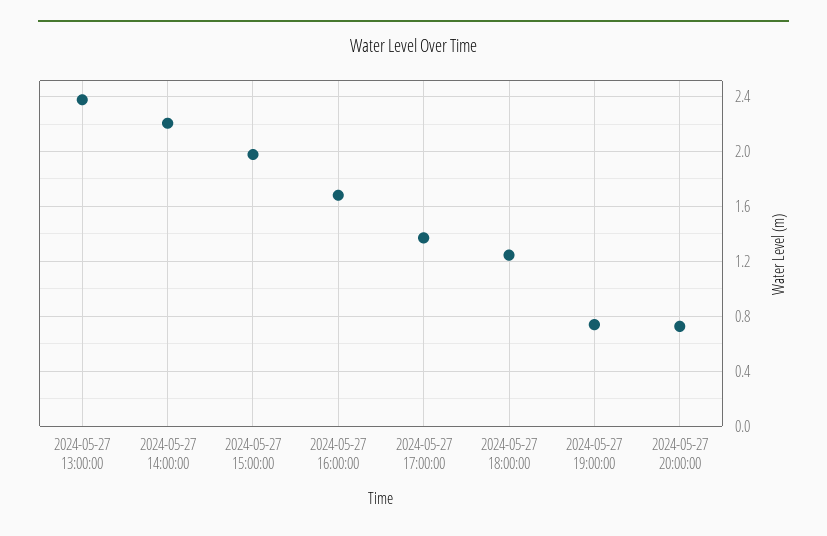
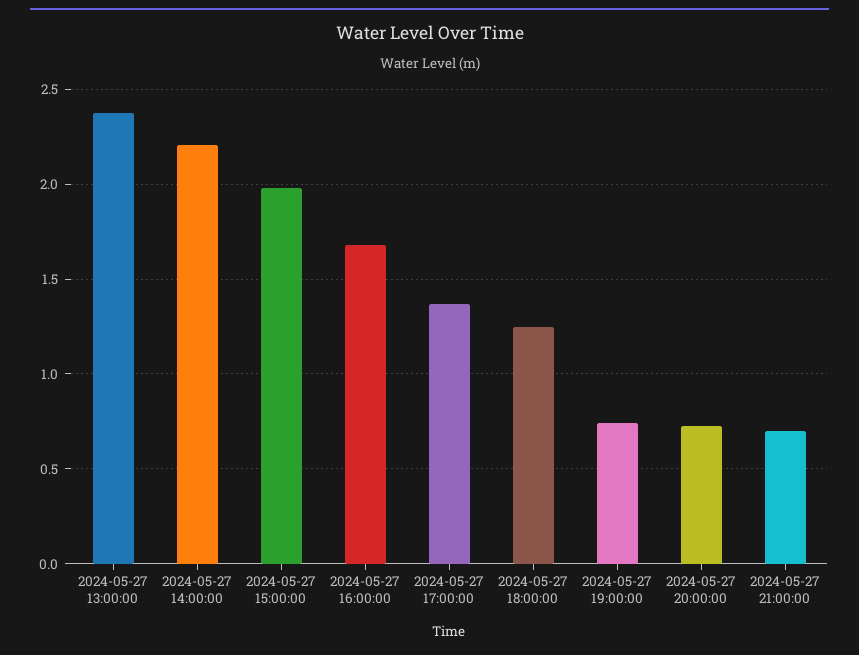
2024-05-27 21:00:00: none -> 0.7

